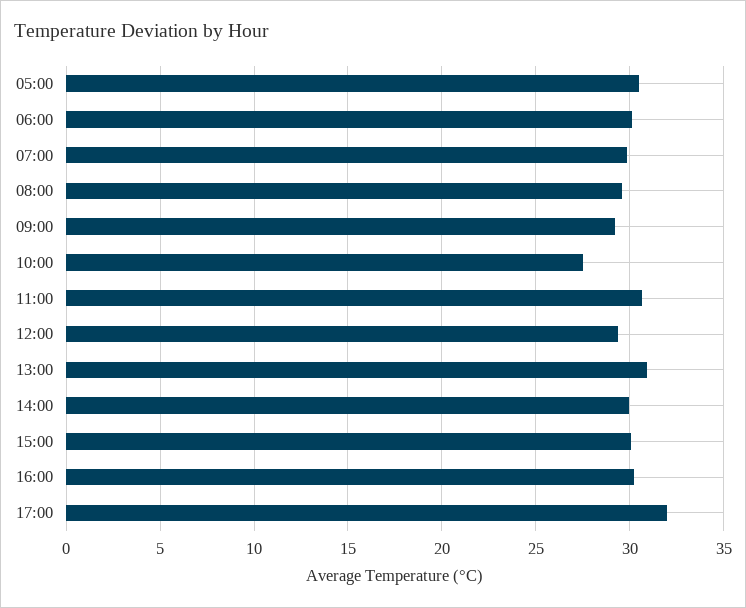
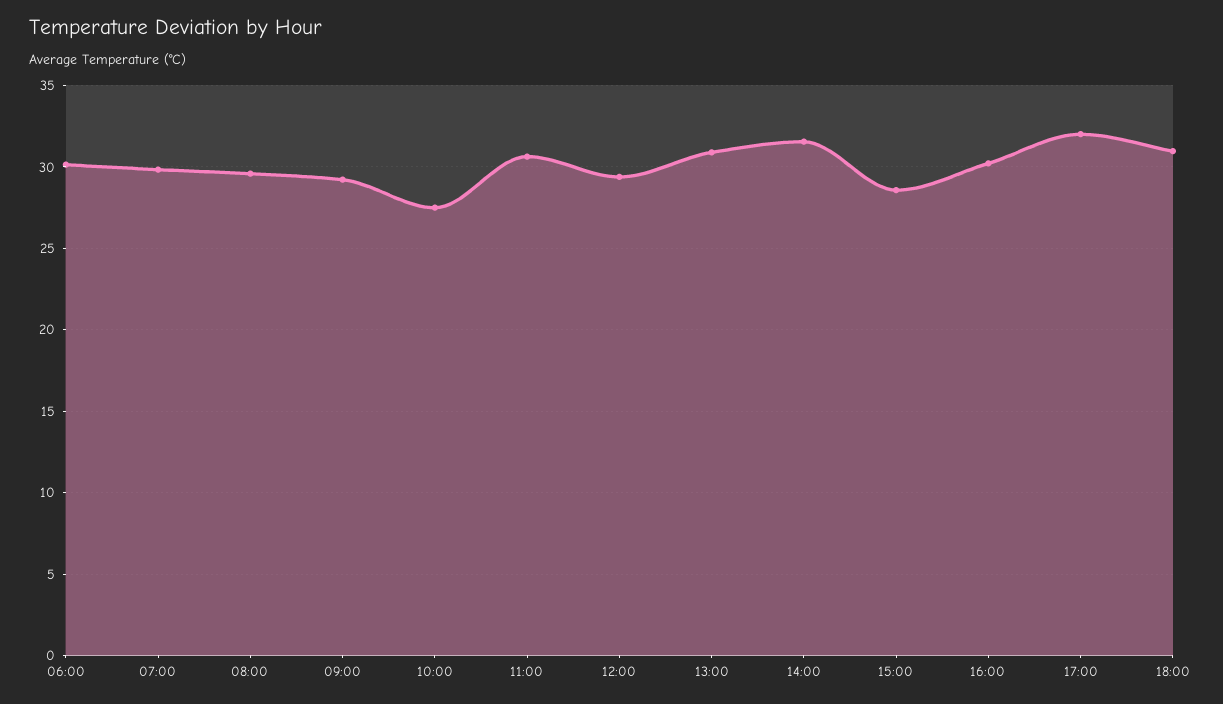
05:00: 30.5 -> none
14:00: 30 -> 31.5
15:00: 30 -> 28.5
18:00: none -> 31

